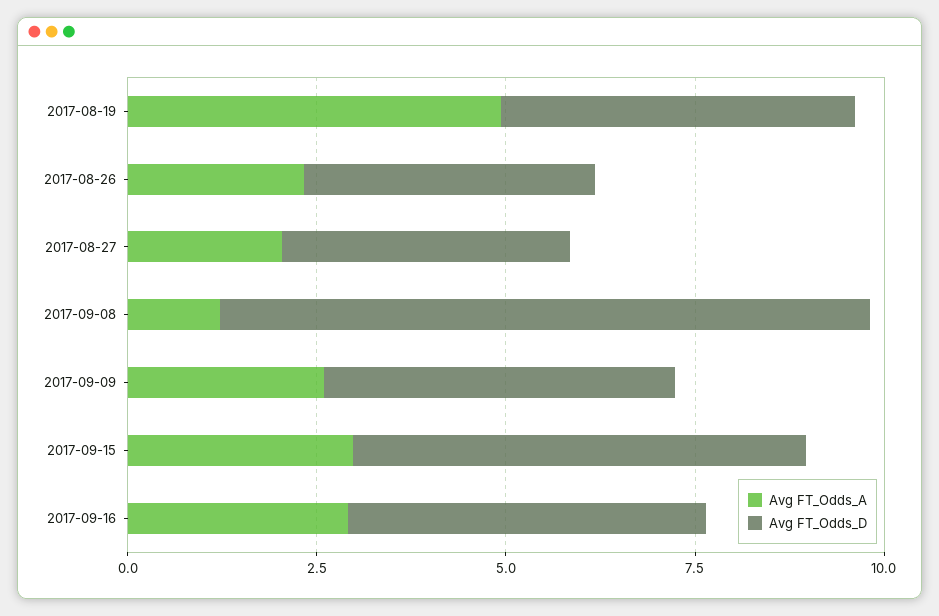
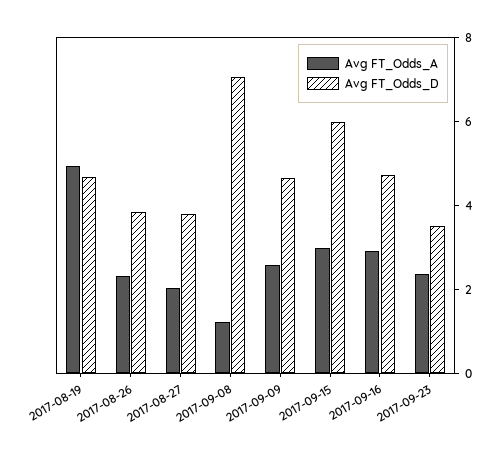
Avg FT_Odds_D, 2017-09-08: 8.5 -> 7
Avg FT_Odds_A, 2017-09-23: none -> 2.5
Avg FT_Odds_D, 2017-09-23: none -> 3.5

